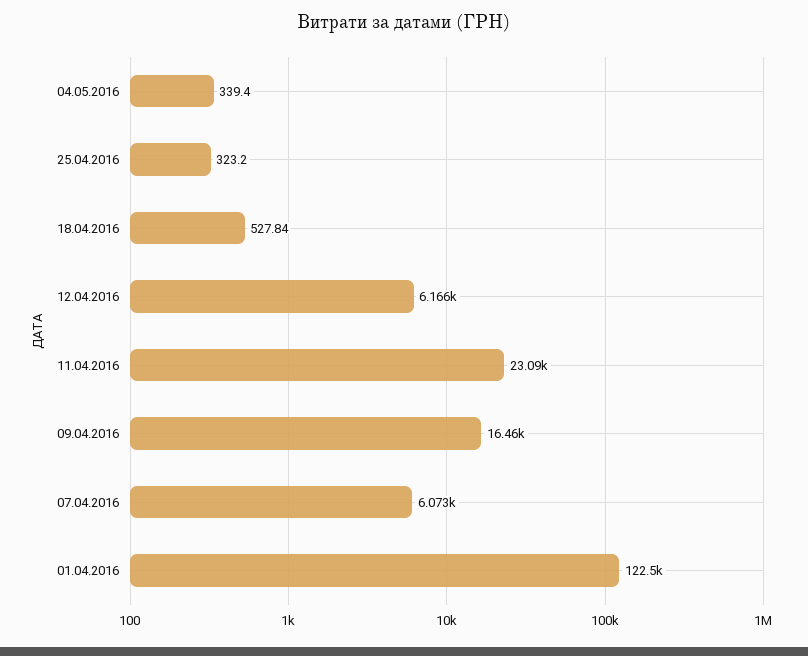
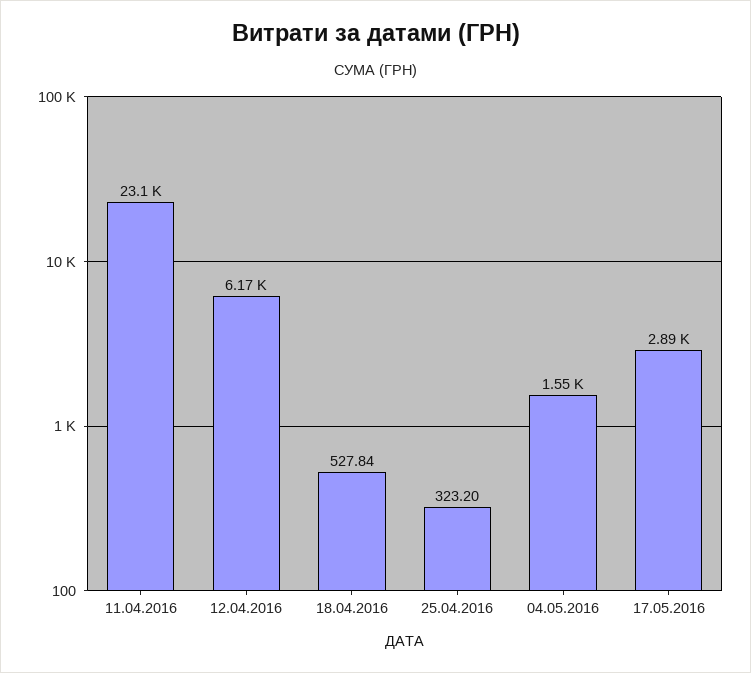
04.05.2016: 339.4 -> 1550
09.04.2016: 16460 -> none
07.04.2016: 6073 -> none
01.04.2016: 122500 -> none
17.05.2016: none -> 2890

